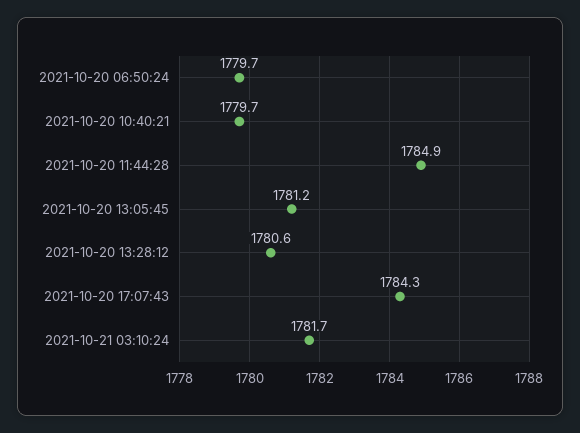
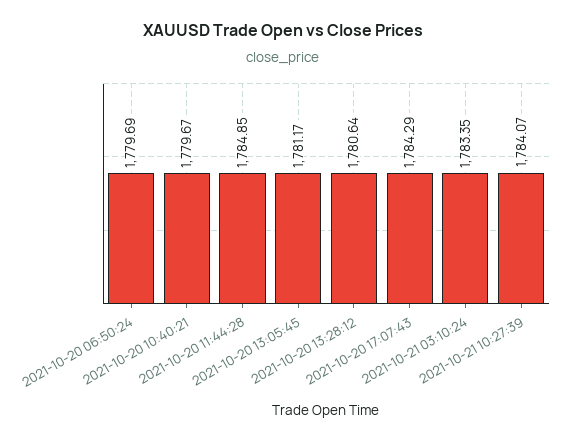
2021-10-21 03:10:24: 1781.7 -> 1783.35
2021-10-21 10:27:39: none -> 1784.07

